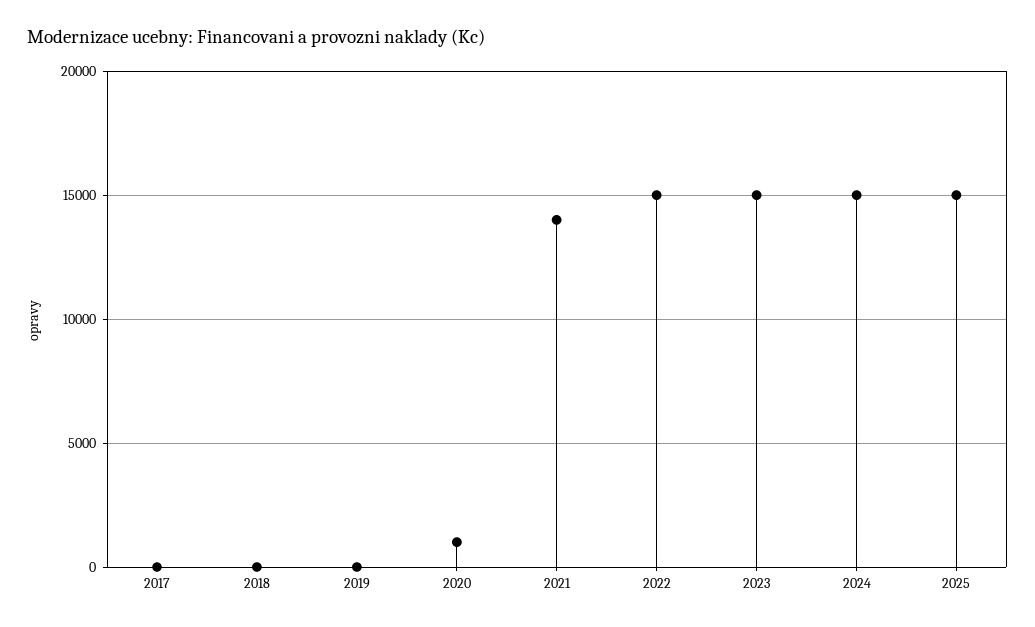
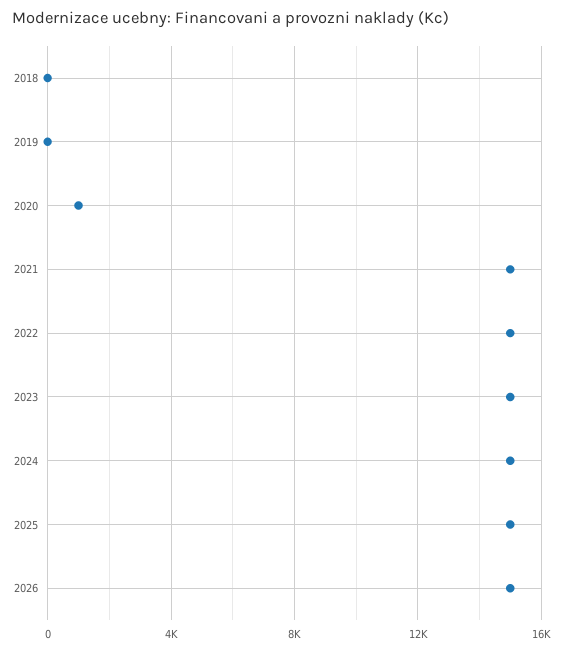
2017: 0 -> none
2021: 14000 -> 15000
2026: none -> 15000

